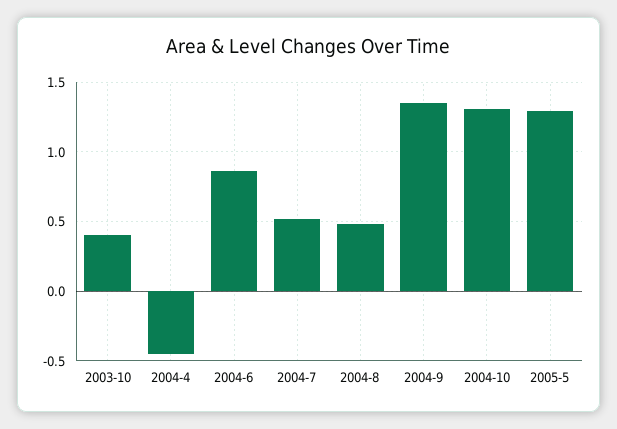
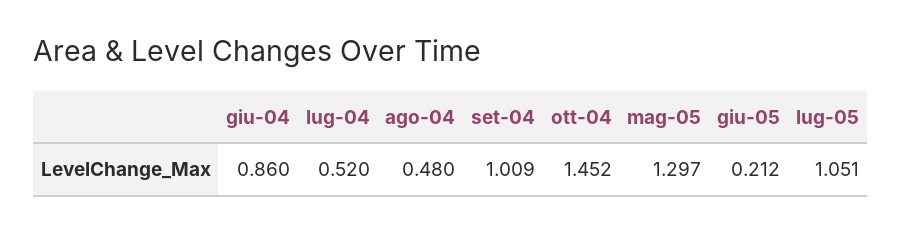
2003-10: 0.4 -> none
2004-4: -0.45 -> none
2004-9: 1.35 -> 1.009
2004-10: 1.3 -> 1.452
giu-05: none -> 0.212
lug-05: none -> 1.051

